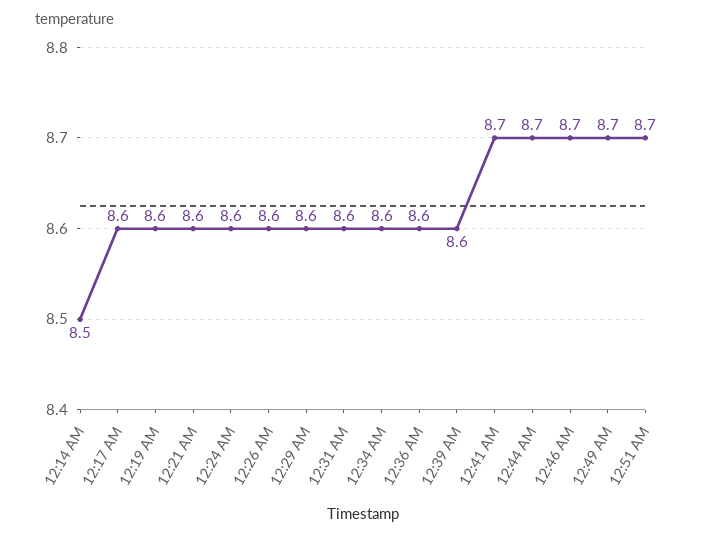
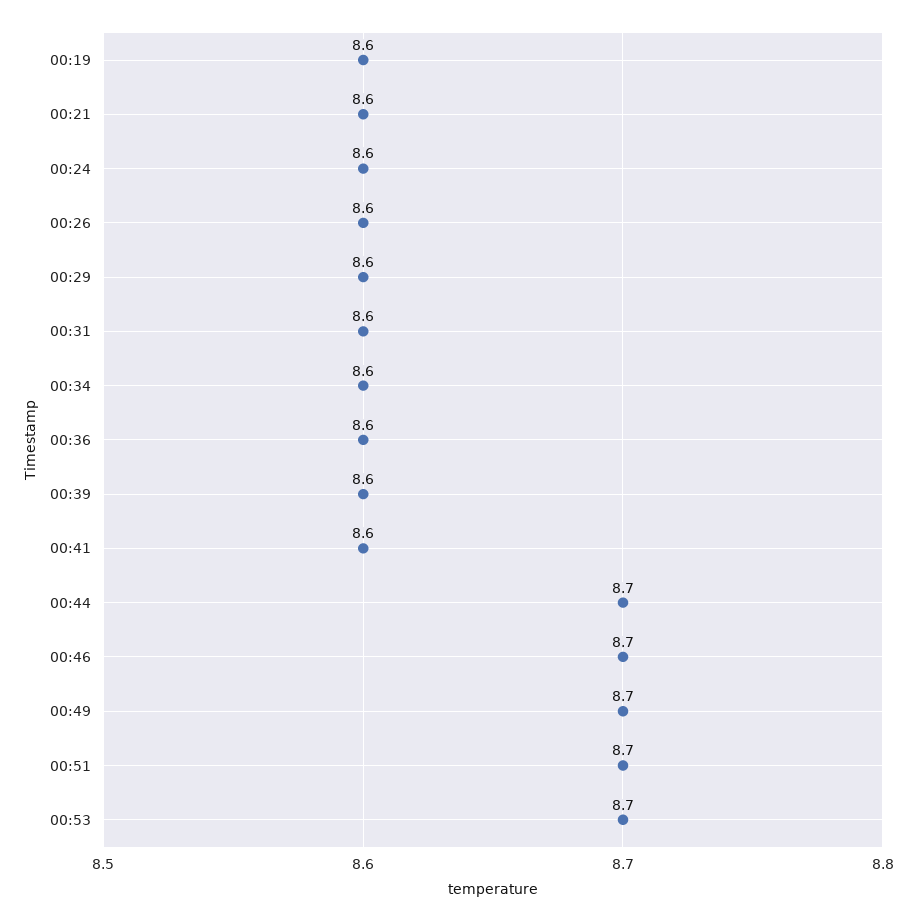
12:14 AM: 8.5 -> none
12:17 AM: 8.6 -> none
12:41 AM: 8.7 -> 8.6
00:53: none -> 8.7

